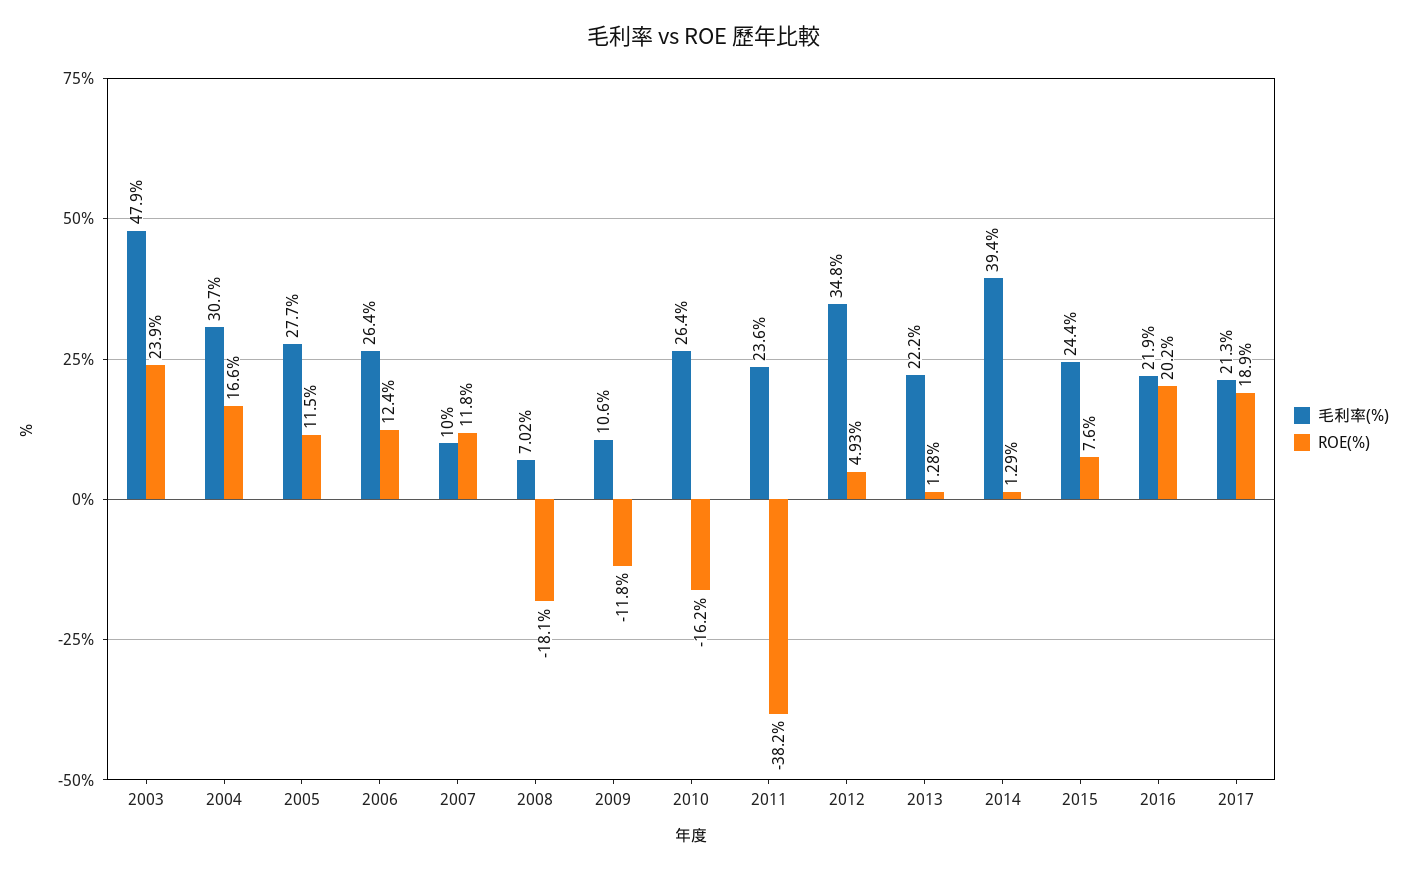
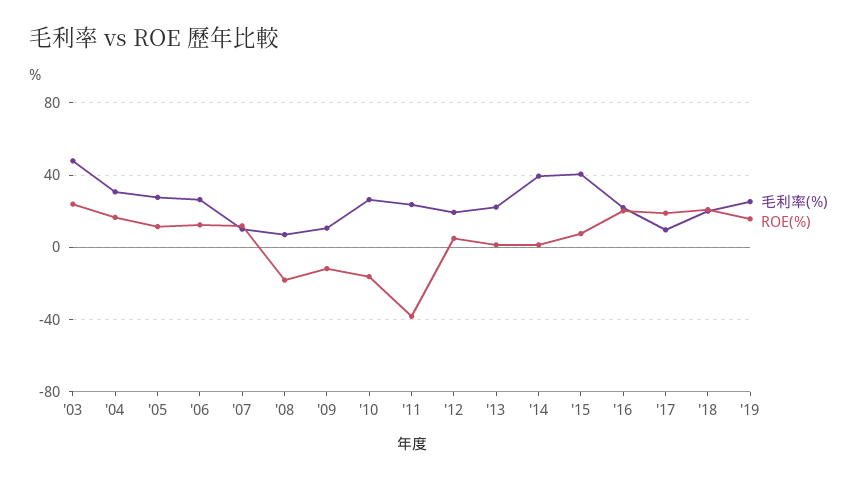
毛利率(%), 2012: 34.8 -> 20
毛利率(%), 2015: 24.4 -> 40
毛利率(%), 2017: 21.3 -> 10
毛利率(%), '18: none -> 20
ROE(%), '18: none -> 20
毛利率(%), '19: none -> 25
ROE(%), '19: none -> 15

